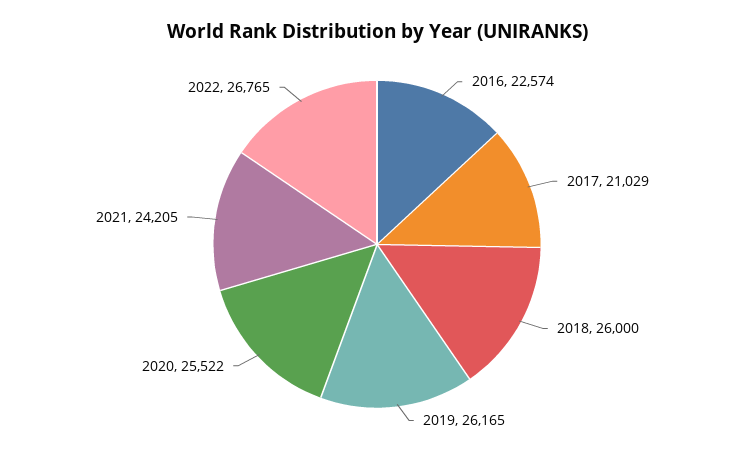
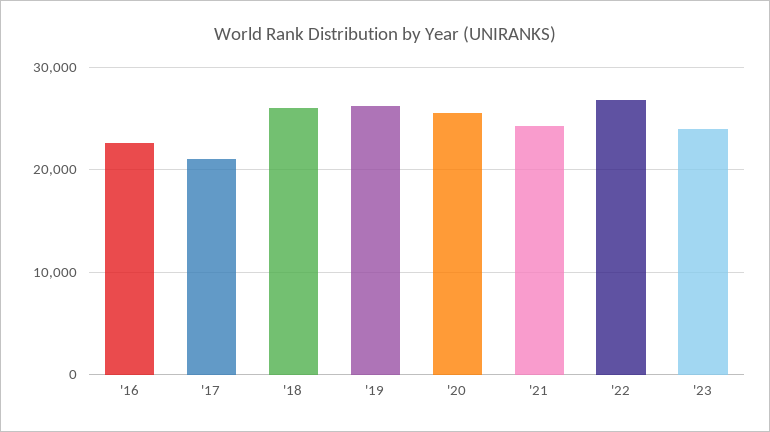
'23: none -> 24000

